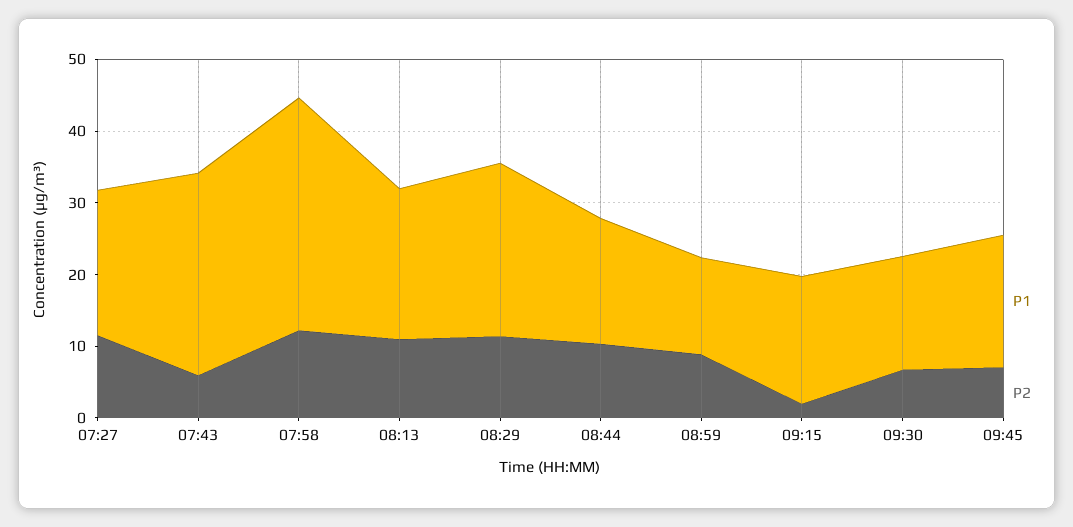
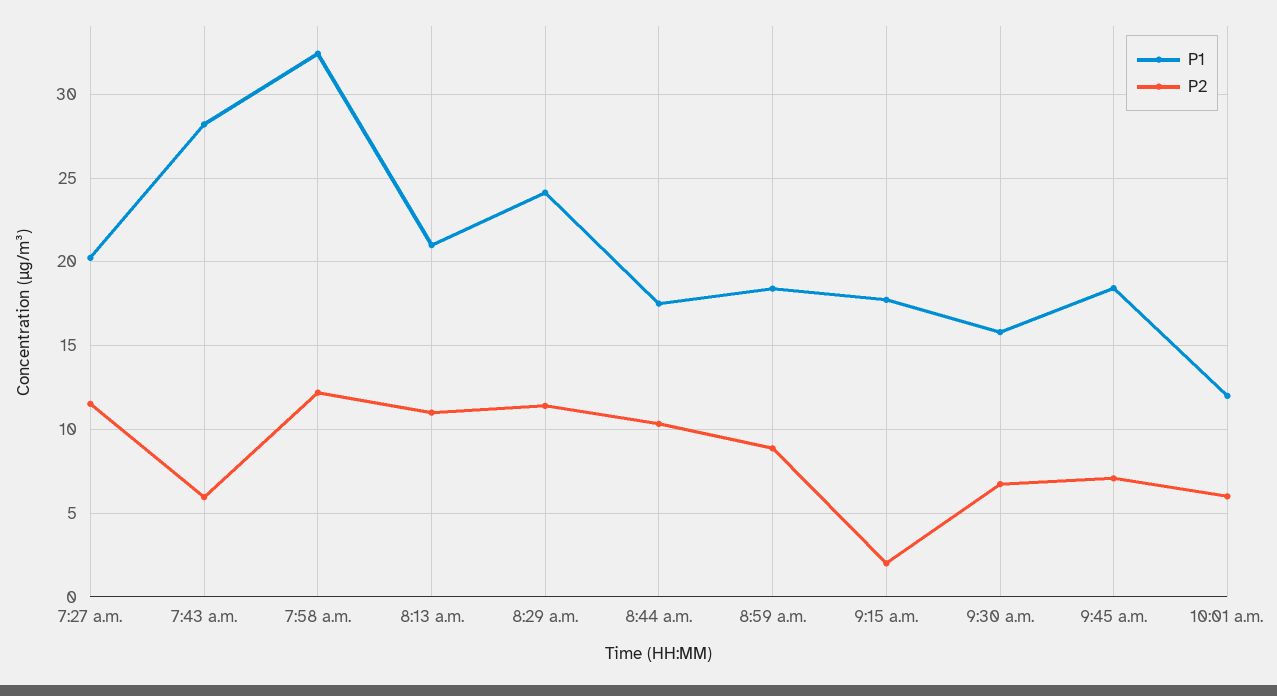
P1, 08:59: 14 -> 18.5
P1, 10:01 a.m.: none -> 12
P2, 10:01 a.m.: none -> 6

